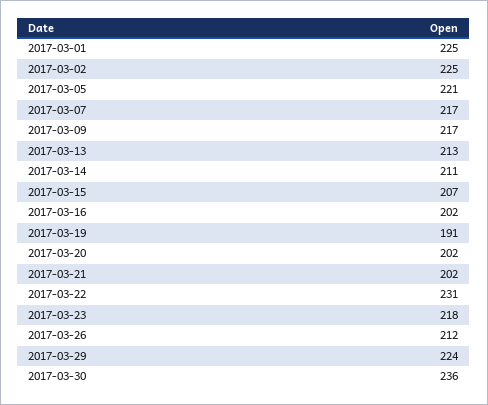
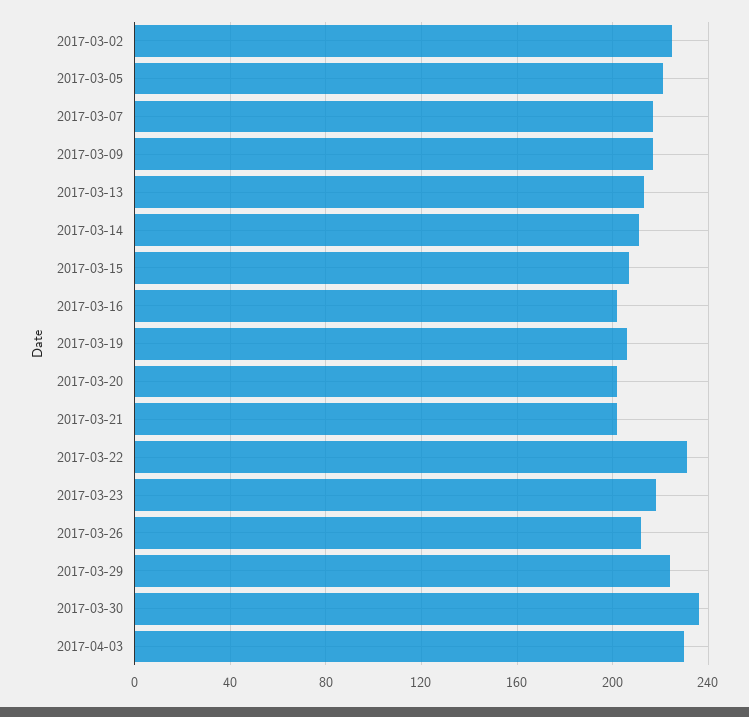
2017-03-01: 225 -> none
2017-03-19: 191 -> 205
2017-04-03: none -> 230

